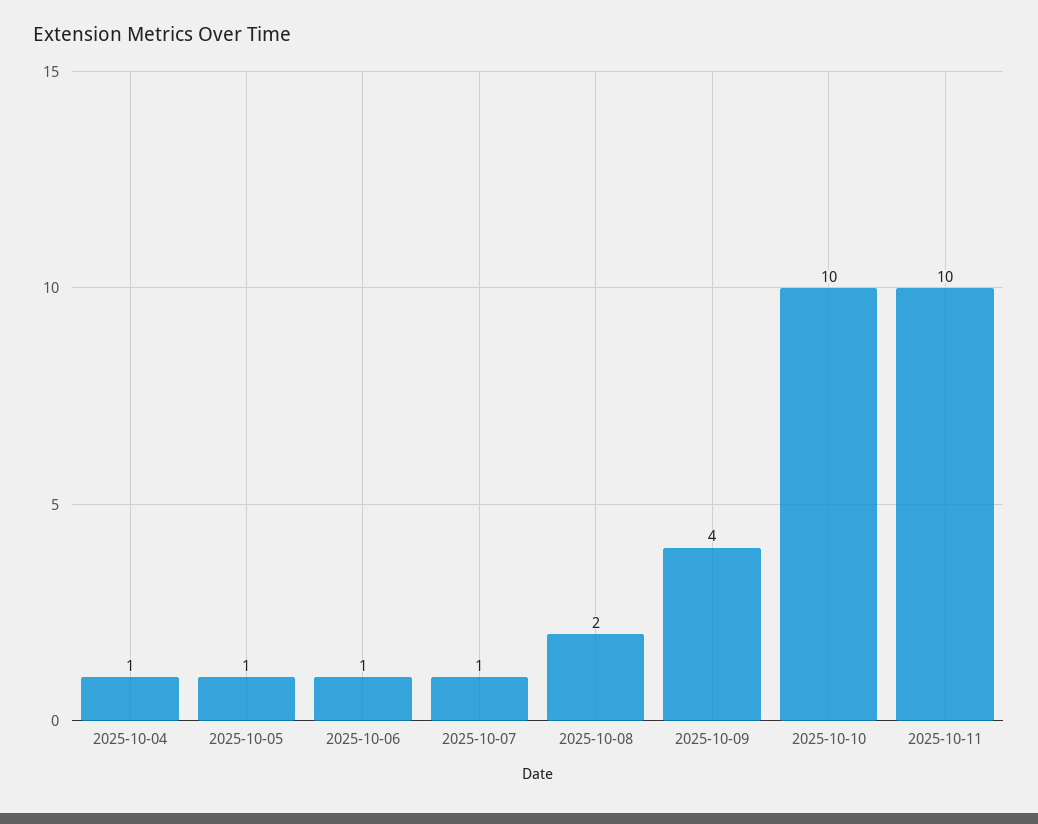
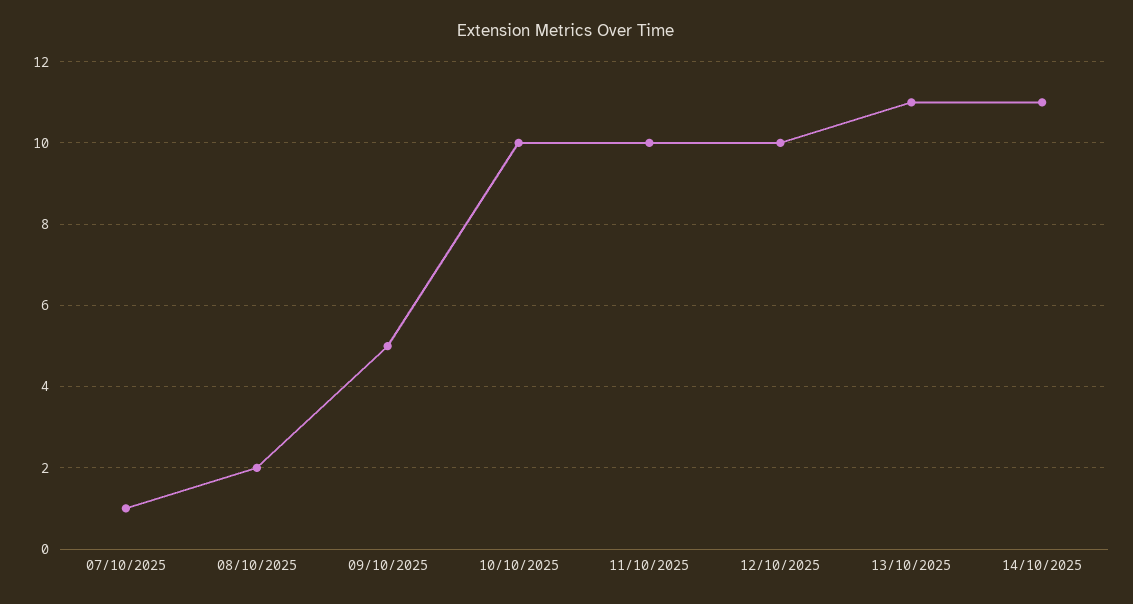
2025-10-04: 1 -> none
2025-10-05: 1 -> none
2025-10-06: 1 -> none
2025-10-09: 4 -> 5
12/10/2025: none -> 10
13/10/2025: none -> 11
14/10/2025: none -> 11

